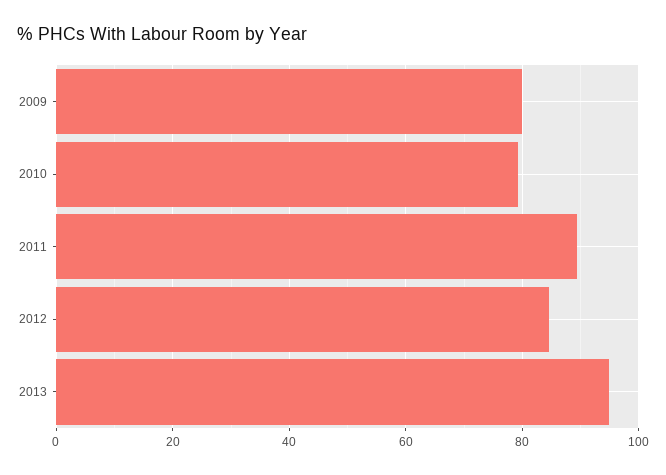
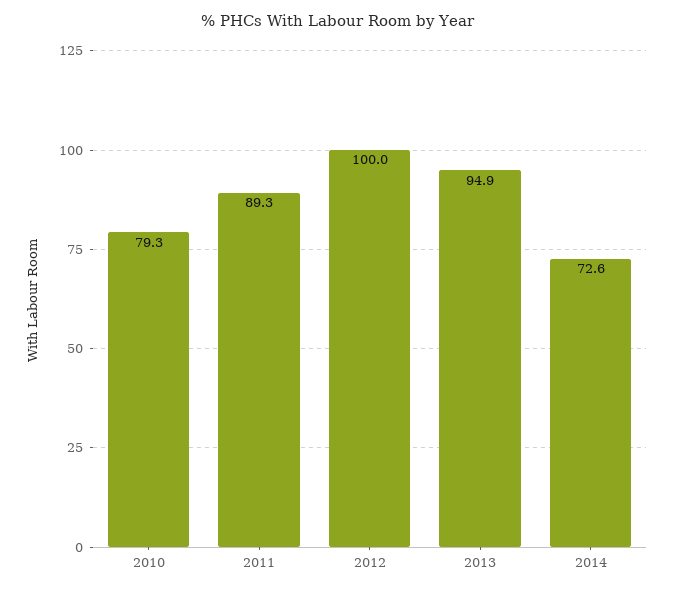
2009: 80 -> none
2012: 84 -> 100
2014: none -> 72.6

